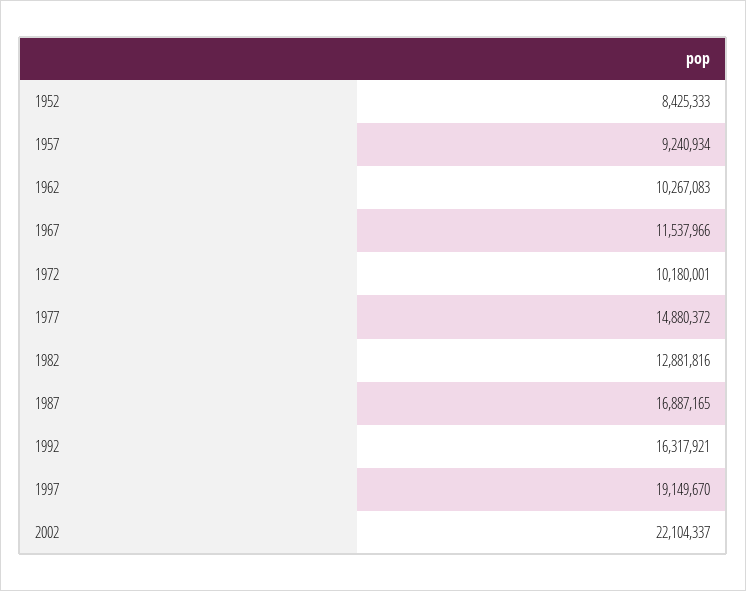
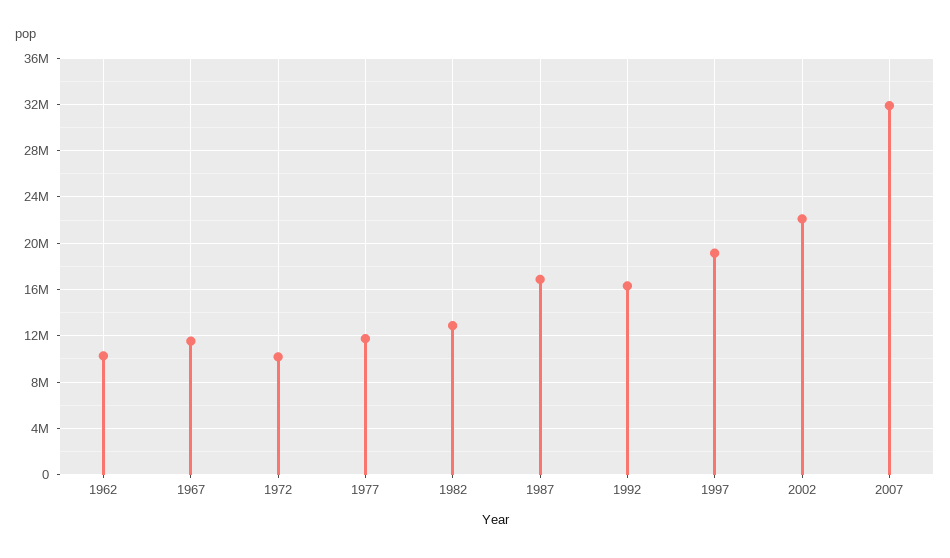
1952: 8425333 -> none
1957: 9240934 -> none
1977: 14880372 -> 12000000
2007: none -> 32000000

